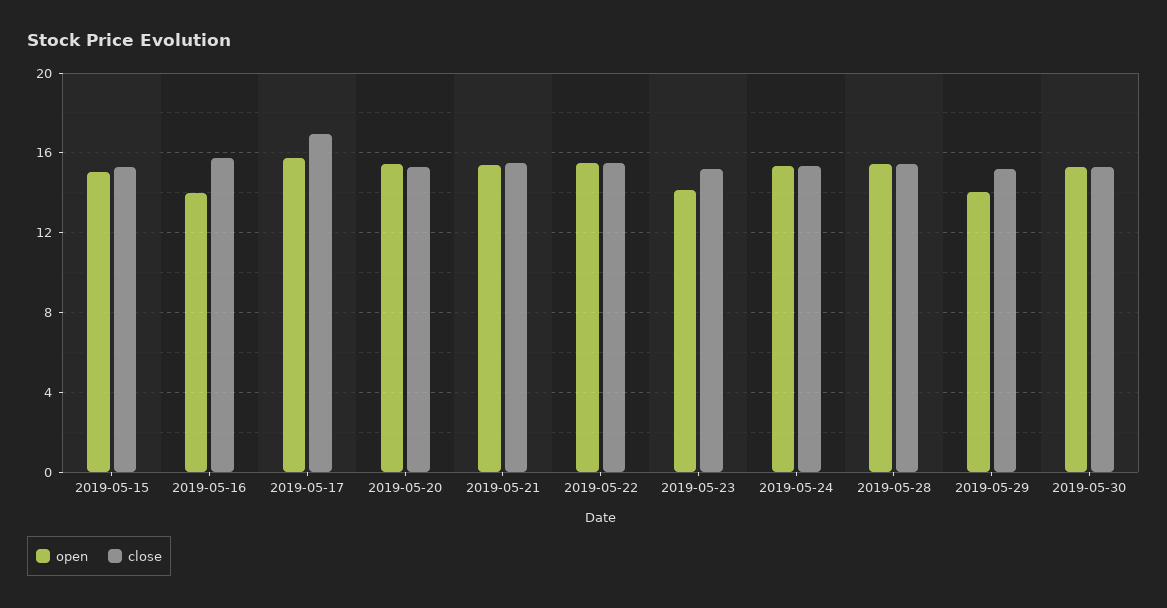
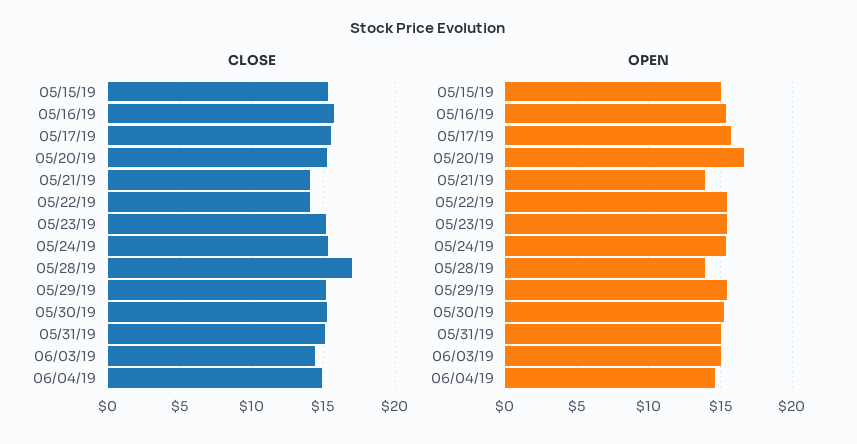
open, 2019-05-16: 14 -> 15.5
close, 2019-05-17: 17 -> 15.5
open, 2019-05-20: 15.5 -> 16.5
open, 2019-05-21: 15.5 -> 14
close, 2019-05-21: 15.5 -> 14
close, 2019-05-22: 15.5 -> 14
open, 2019-05-23: 14 -> 15.5
open, 2019-05-28: 15.5 -> 14
close, 2019-05-28: 15.5 -> 17
open, 2019-05-29: 14 -> 15.5
close, 05/31/19: none -> 15
close, 06/03/19: none -> 14.5
close, 06/04/19: none -> 15
open, 05/31/19: none -> 15
open, 06/03/19: none -> 15
open, 06/04/19: none -> 14.5

